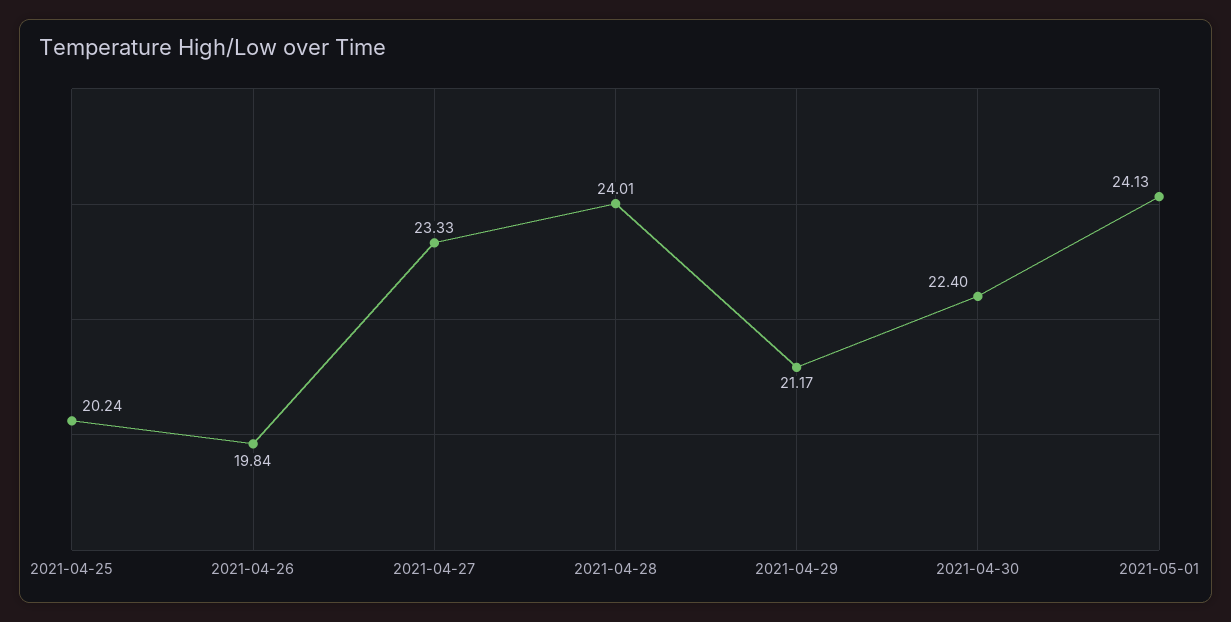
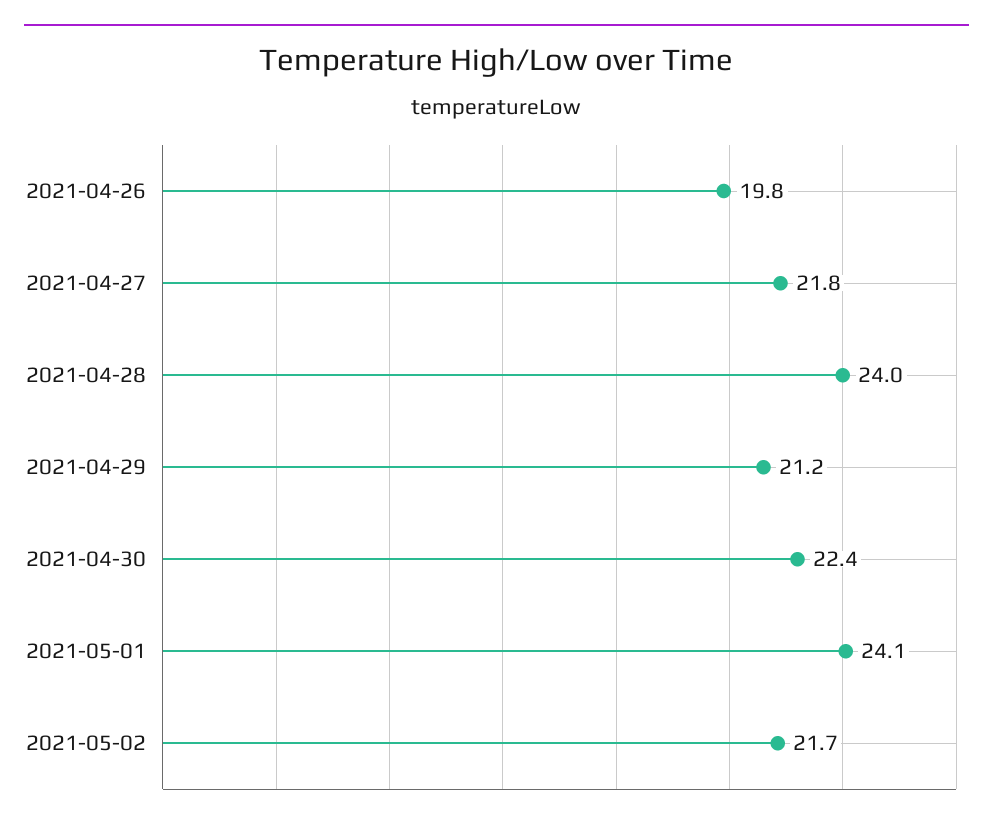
2021-04-25: 20.24 -> none
2021-04-27: 23.33 -> 21.8
2021-05-02: none -> 21.7

